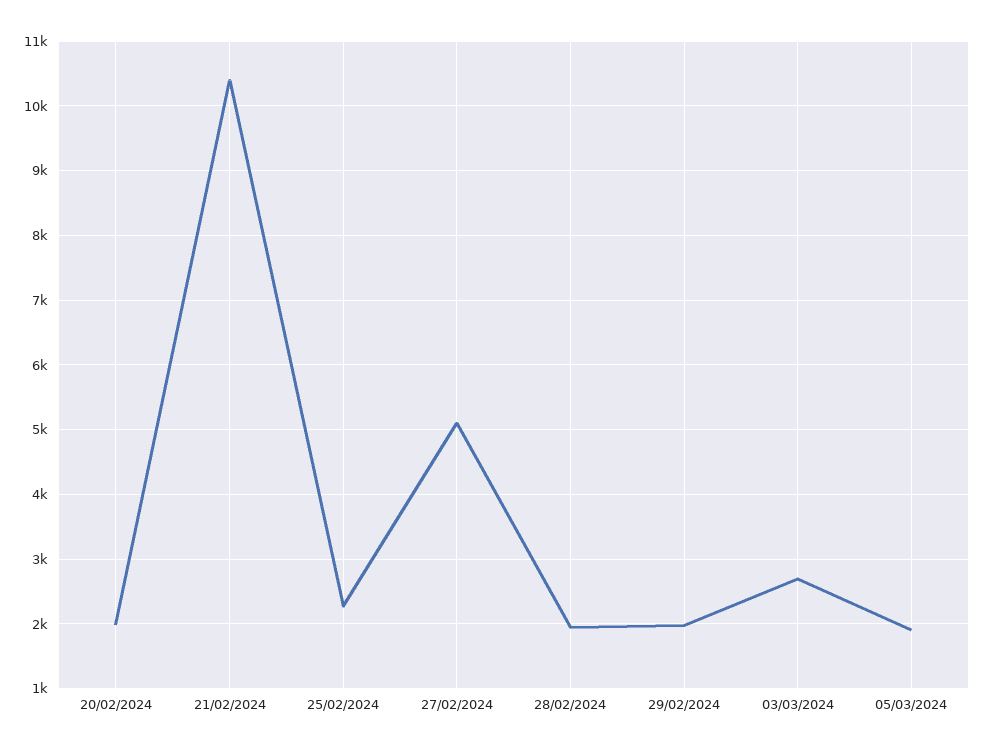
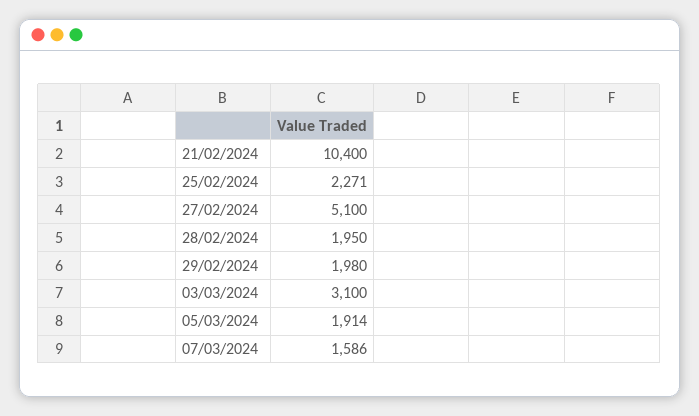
20/02/2024: 2000 -> none
03/03/2024: 2700 -> 3100
07/03/2024: none -> 1586

